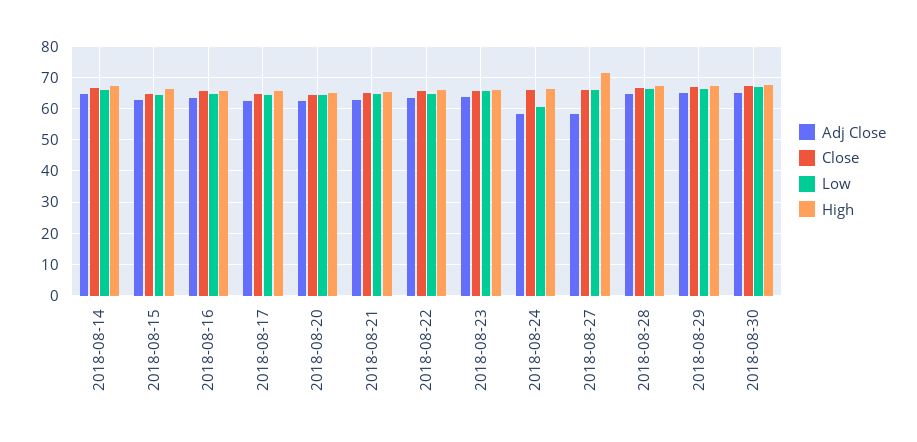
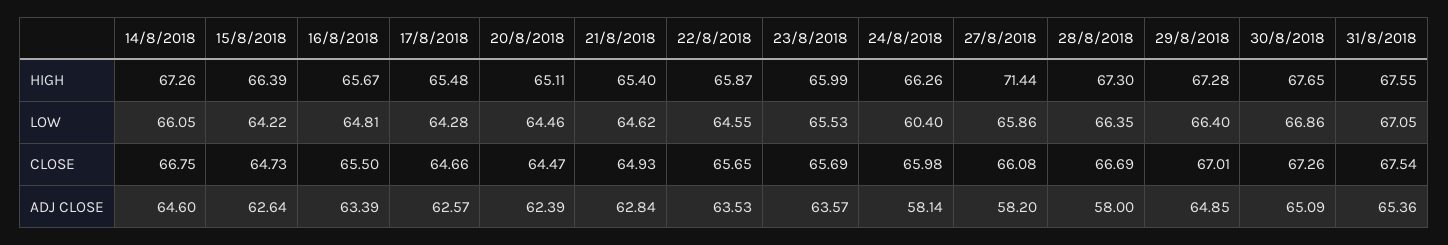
Adj Close, 2018-08-28: 64 -> 58
High, 31/8/2018: none -> 67.55
Low, 31/8/2018: none -> 67.05
Close, 31/8/2018: none -> 67.54
Adj Close, 31/8/2018: none -> 65.36

